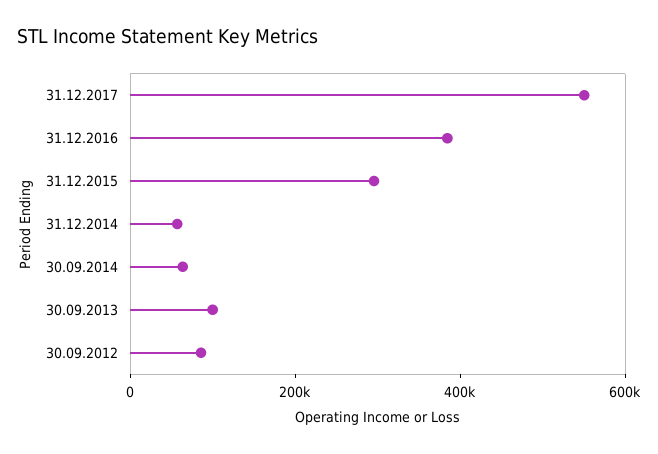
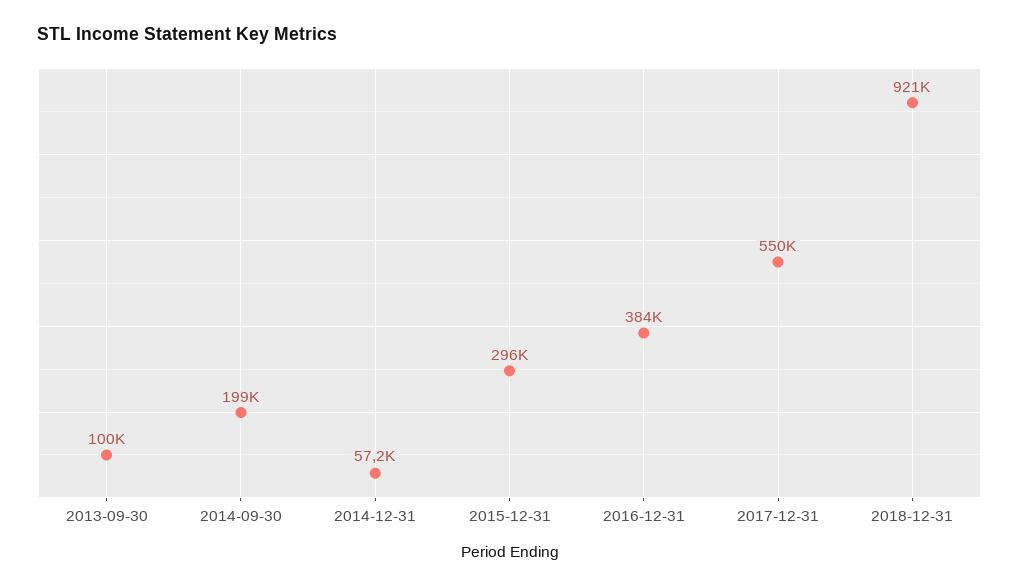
30.09.2014: 50000 -> 199000
30.09.2012: 100000 -> none
2018-12-31: none -> 921000

